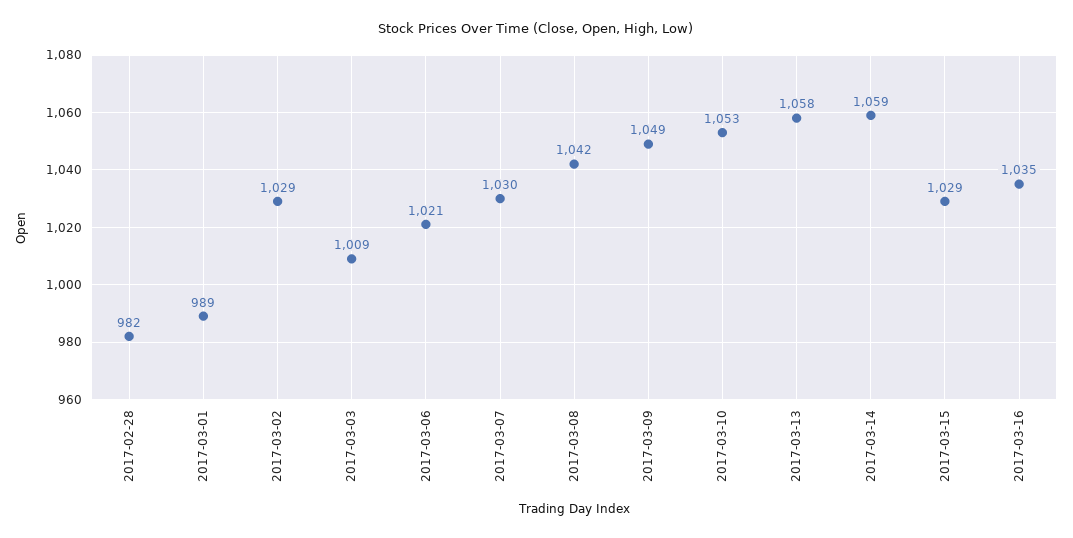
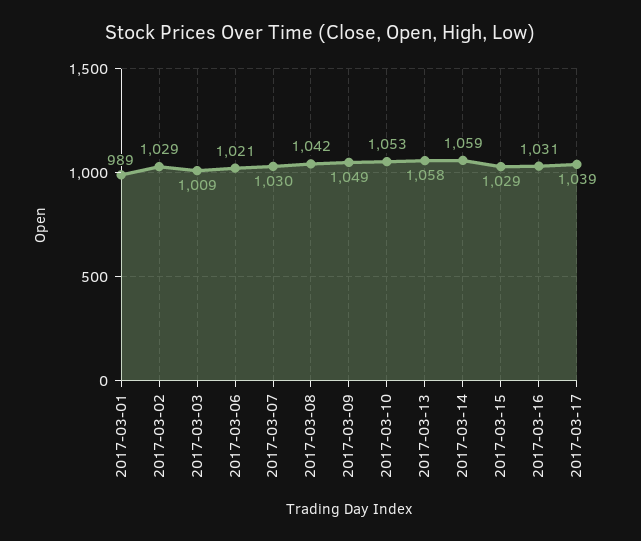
2017-02-28: 982 -> none
2017-03-16: 1035 -> 1031
2017-03-17: none -> 1039

